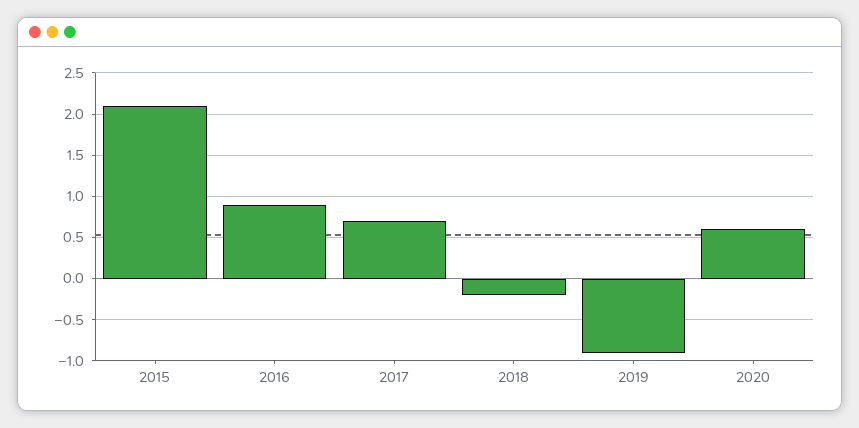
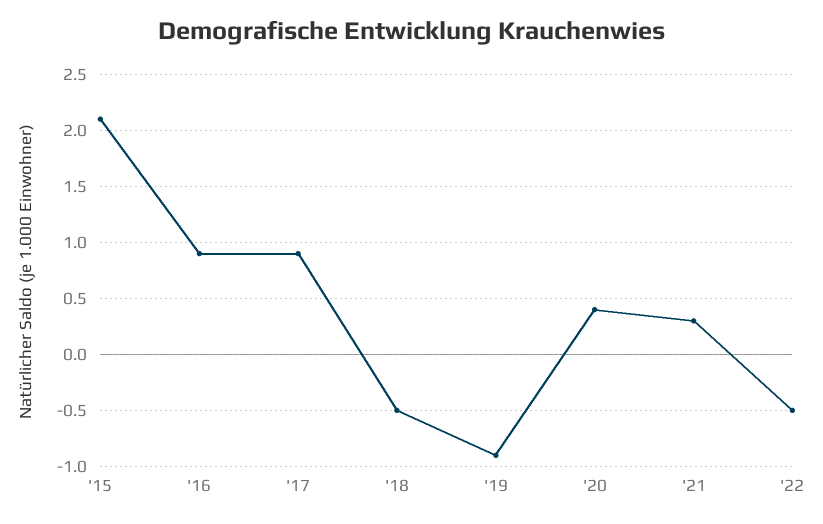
2017: 0.7 -> 0.9
2018: -0.2 -> -0.5
2020: 0.6 -> 0.4
'21: none -> 0.3
'22: none -> -0.5

